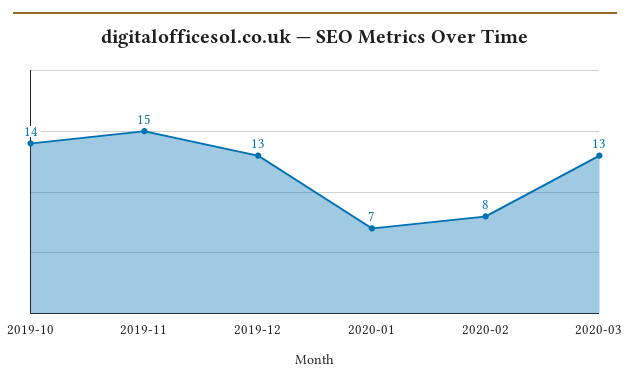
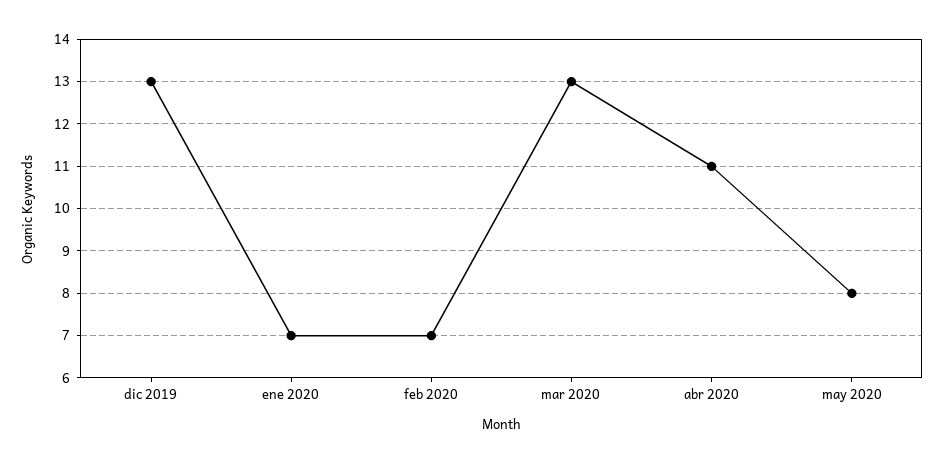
2019-10: 14 -> none
2019-11: 15 -> none
2020-02: 8 -> 7
abr 2020: none -> 11
may 2020: none -> 8

